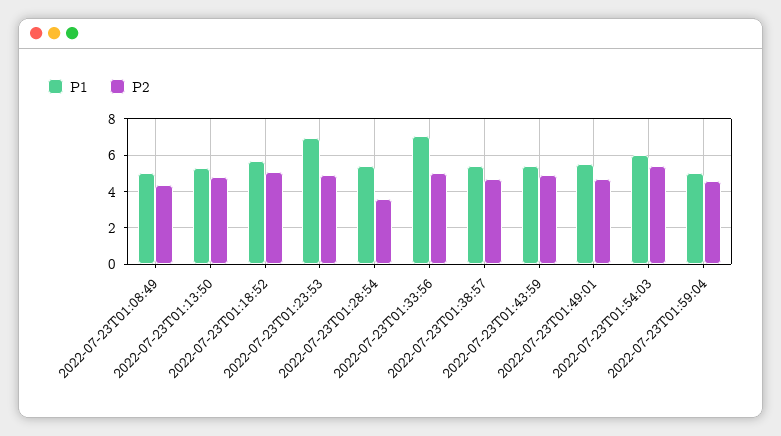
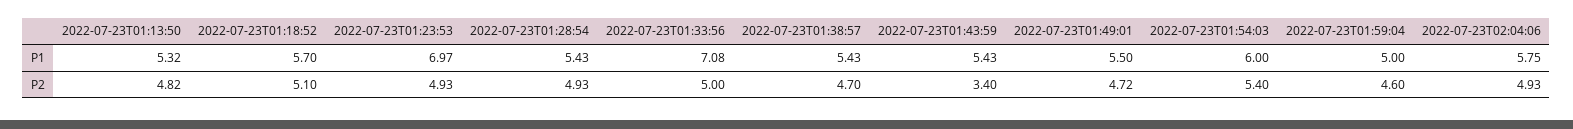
P1, 2022-07-23T01:08:49: 5 -> none
P2, 2022-07-23T01:08:49: 4.5 -> none
P2, 2022-07-23T01:28:54: 3.5 -> 4.93
P2, 2022-07-23T01:43:59: 5 -> 3.4
P1, 2022-07-23T02:04:06: none -> 5.75
P2, 2022-07-23T02:04:06: none -> 4.93

